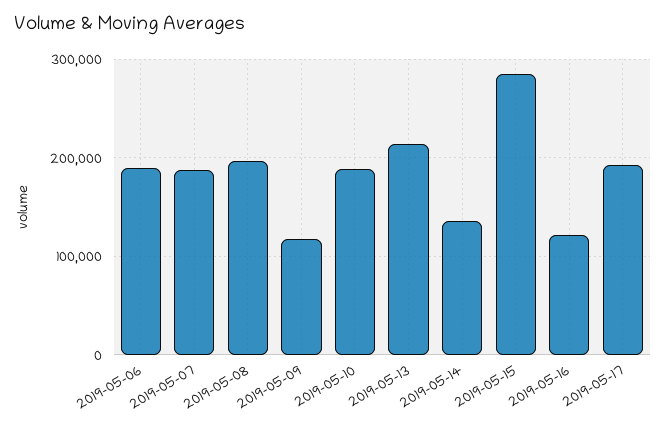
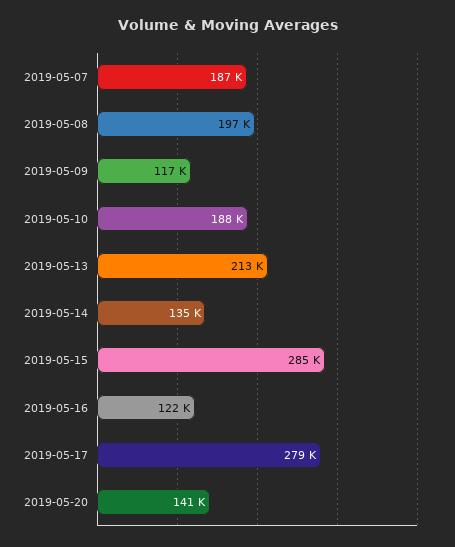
2019-05-06: 190000 -> none
2019-05-17: 190000 -> 279000
2019-05-20: none -> 141000

